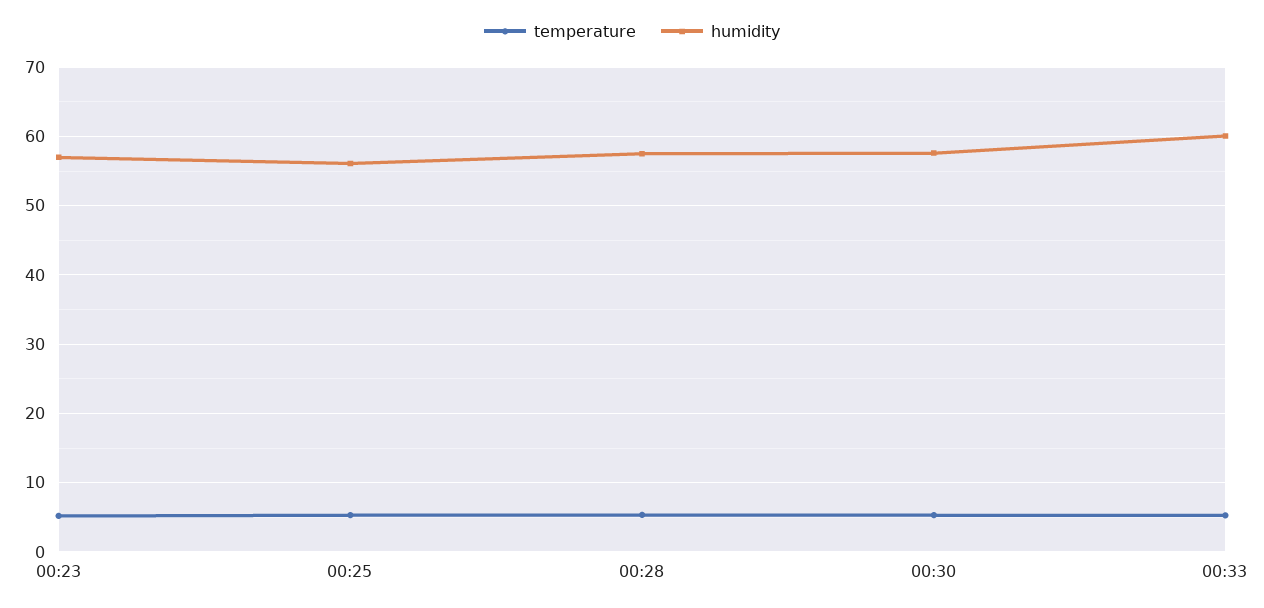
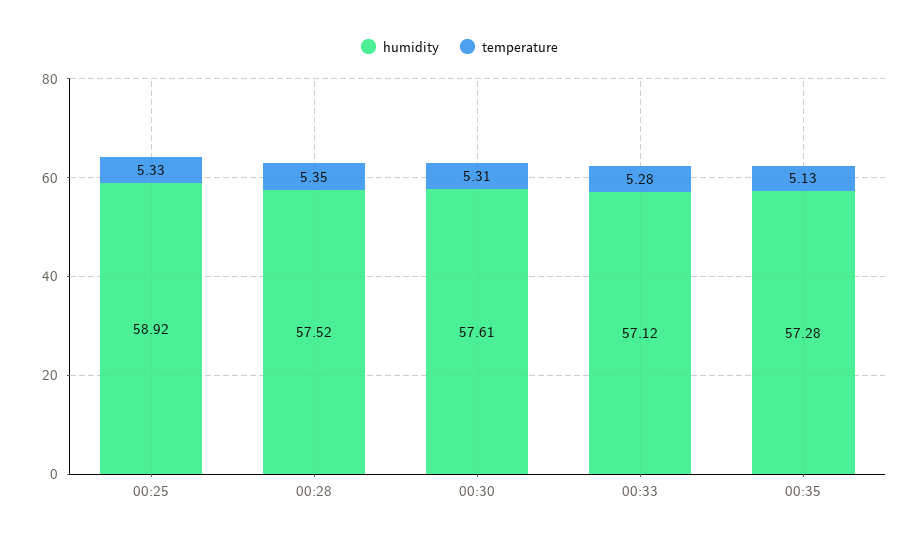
temperature, 00:23: 5 -> none
humidity, 00:23: 57 -> none
humidity, 00:25: 56 -> 58.92
humidity, 00:33: 60 -> 57.12
humidity, 00:35: none -> 57.28
temperature, 00:35: none -> 5.13

